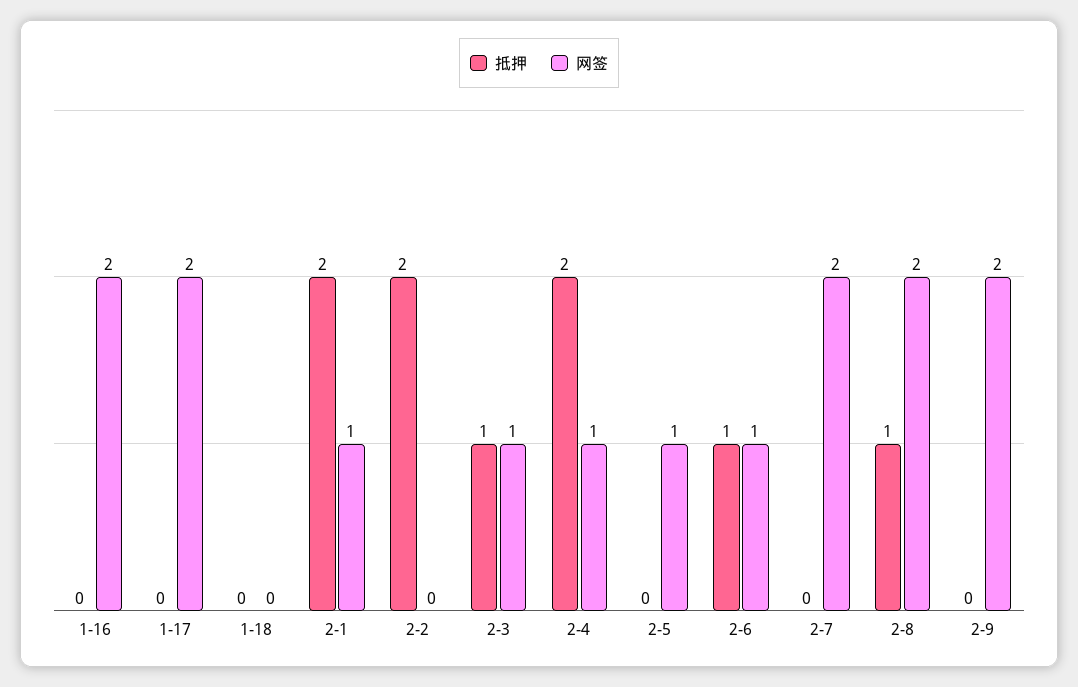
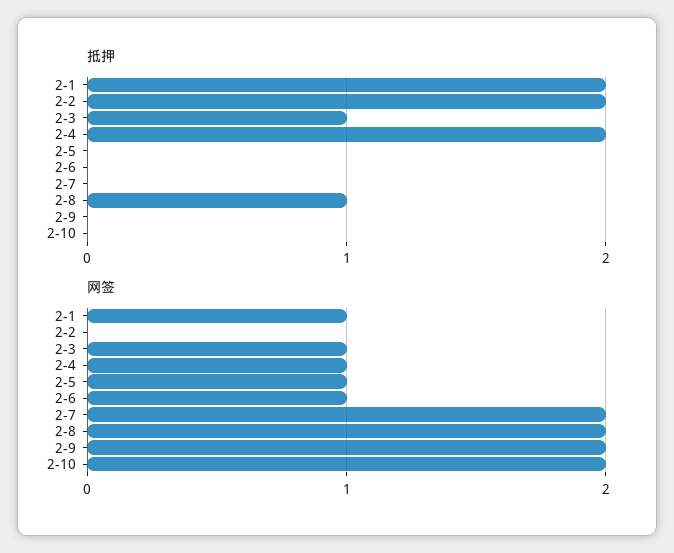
抵押, 1-16: 0 -> none
网签, 1-16: 2 -> none
抵押, 1-17: 0 -> none
网签, 1-17: 2 -> none
抵押, 1-18: 0 -> none
网签, 1-18: 0 -> none
抵押, 2-6: 1 -> 0
抵押, 2-10: none -> 0
网签, 2-10: none -> 2

